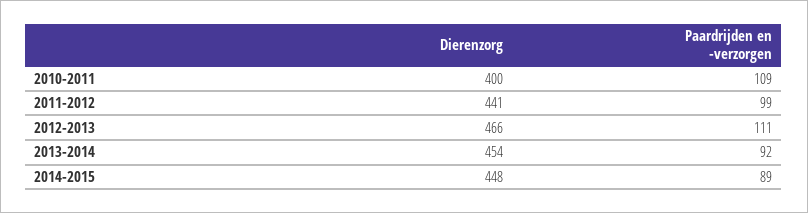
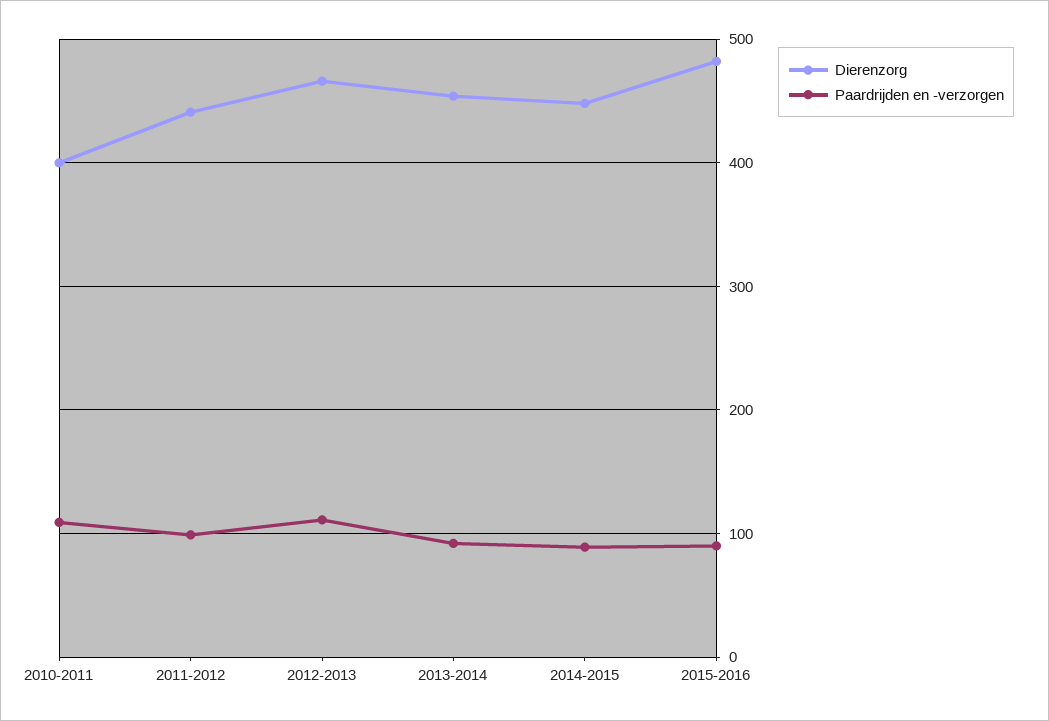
Dierenzorg, 2015-2016: none -> 480
Paardrijden en -verzorgen, 2015-2016: none -> 90

